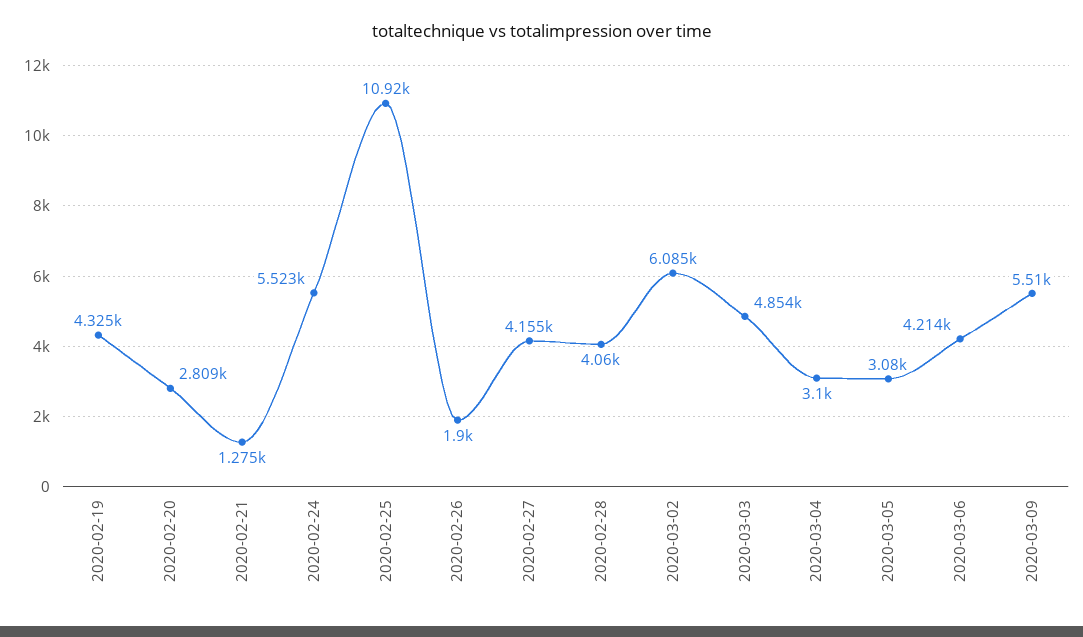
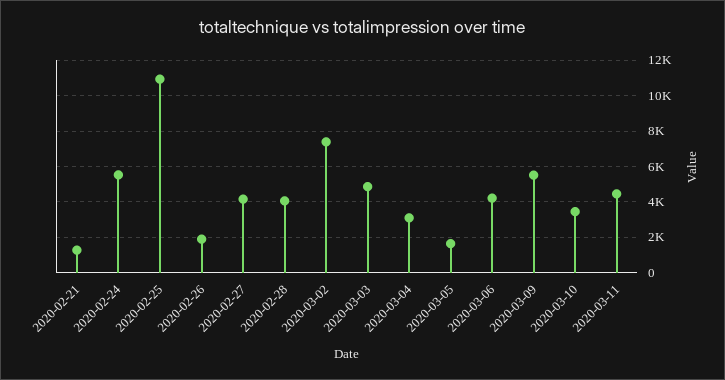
2020-02-19: 4325 -> none
2020-02-20: 2809 -> none
2020-03-02: 6085 -> 7500
2020-03-05: 3080 -> 1500
2020-03-10: none -> 3500
2020-03-11: none -> 4500

